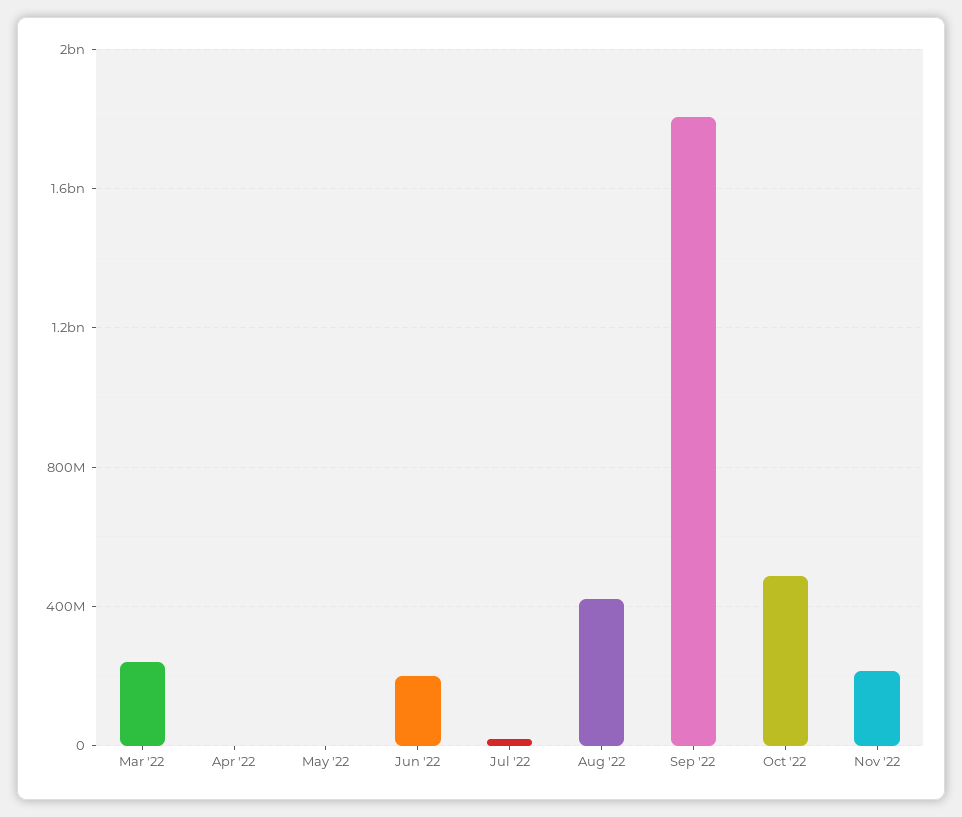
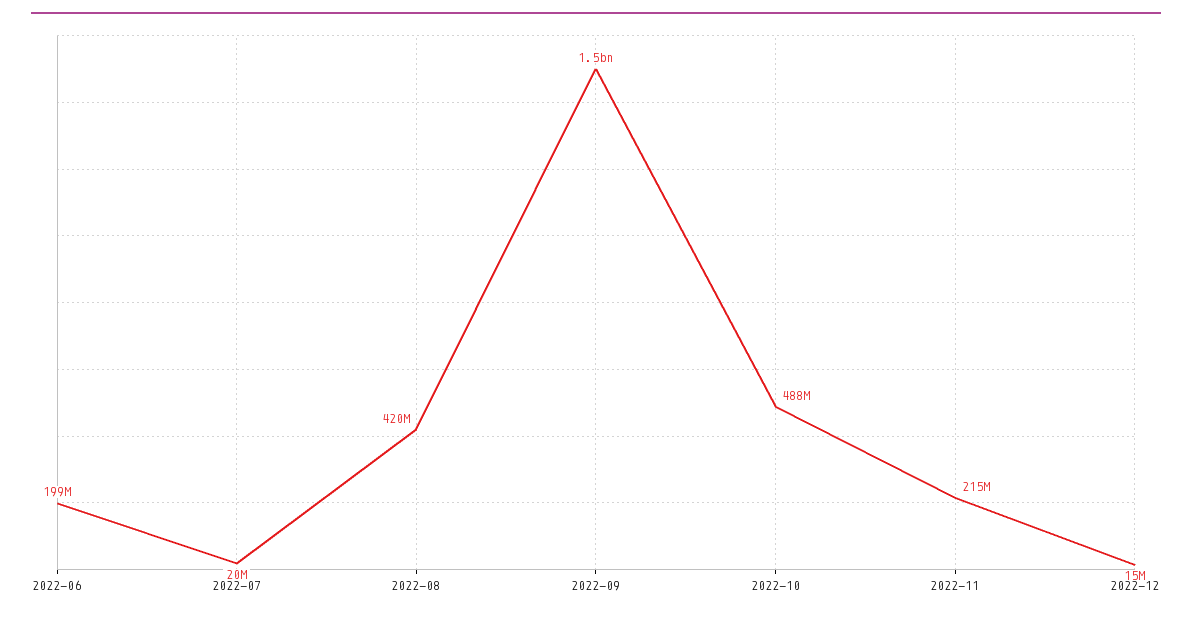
Mar '22: 250000000 -> none
Apr '22: 0 -> none
May '22: 0 -> none
Sep '22: 1800000000 -> 1500000000
2022-12: none -> 15000000

